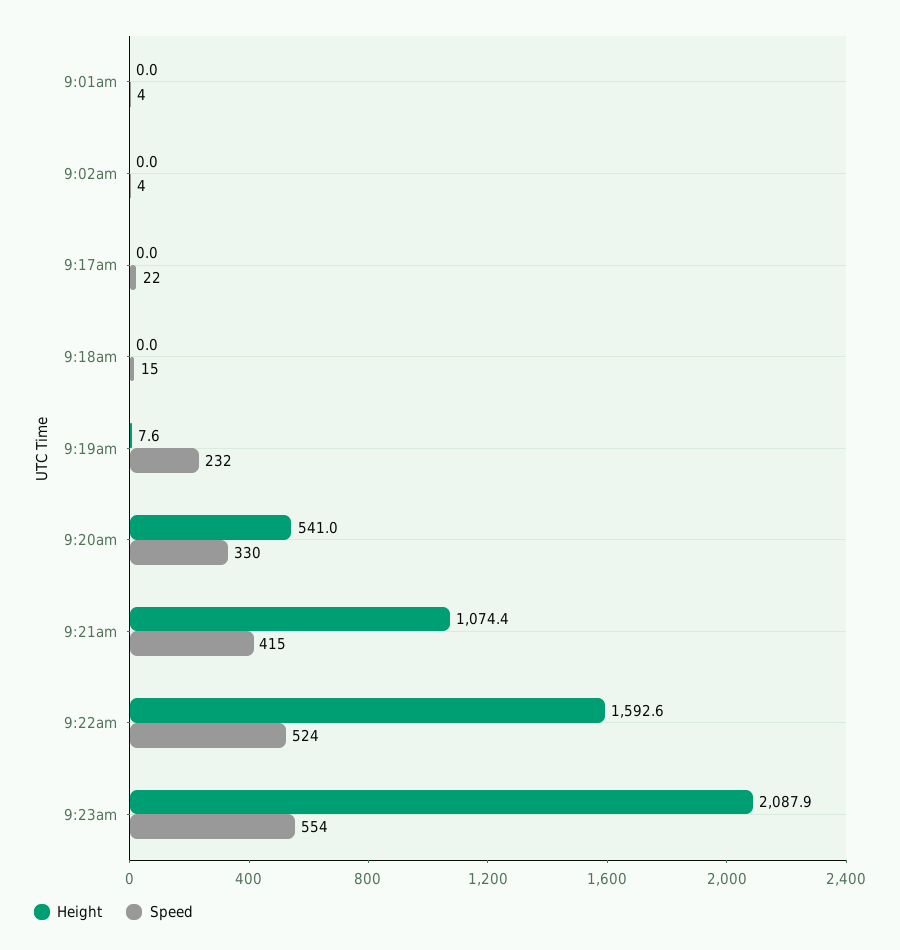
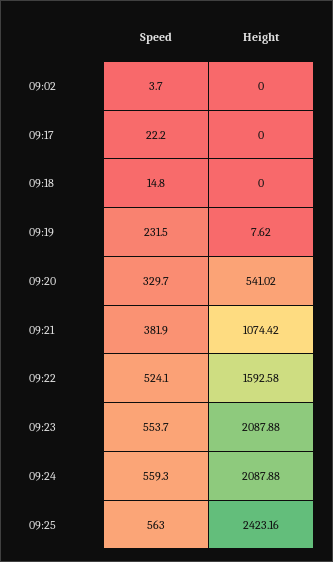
Height, 9:01am: 0 -> none
Speed, 9:01am: 4 -> none
Speed, 9:21am: 415 -> 381.9
Speed, 09:24: none -> 559.3
Height, 09:24: none -> 2087.88
Speed, 09:25: none -> 563
Height, 09:25: none -> 2423.16

